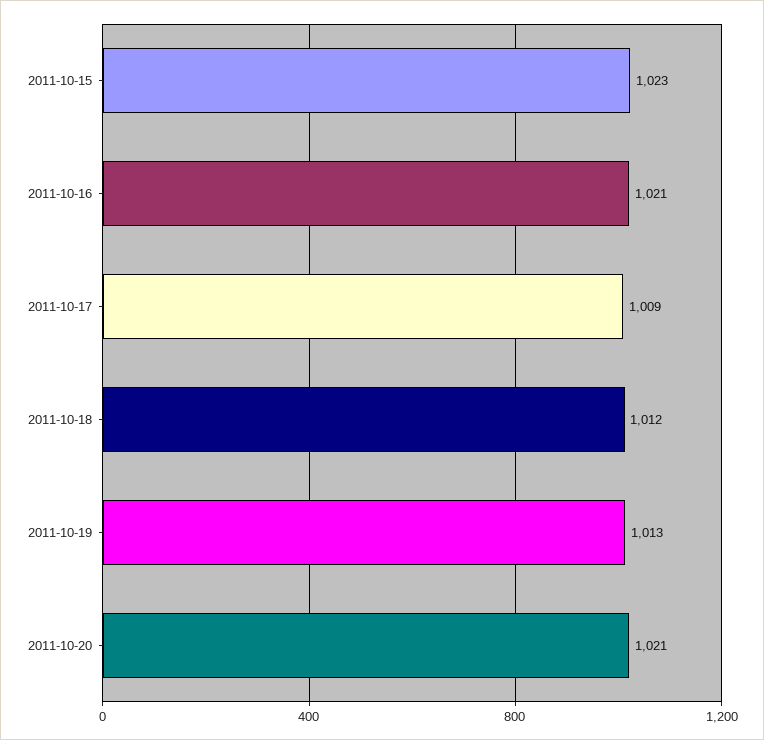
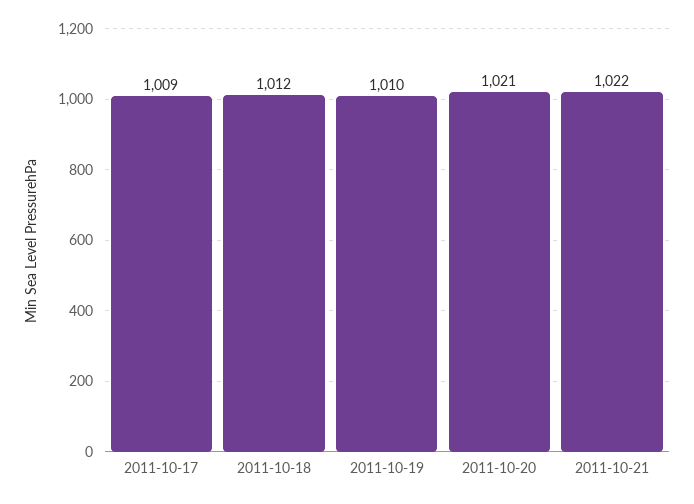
2011-10-15: 1023 -> none
2011-10-16: 1021 -> none
2011-10-19: 1013 -> 1010
2011-10-21: none -> 1022

